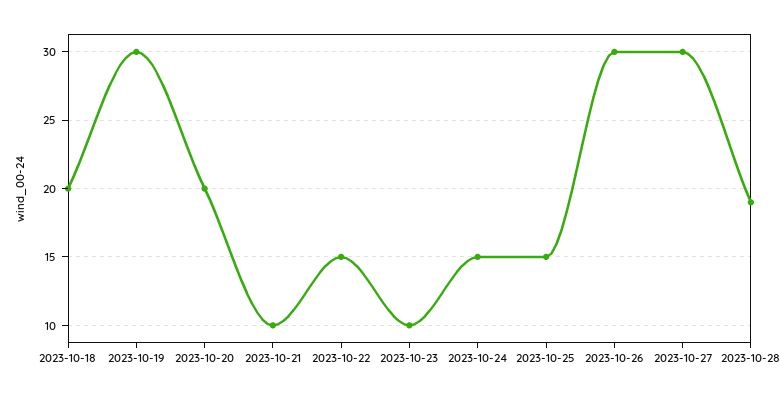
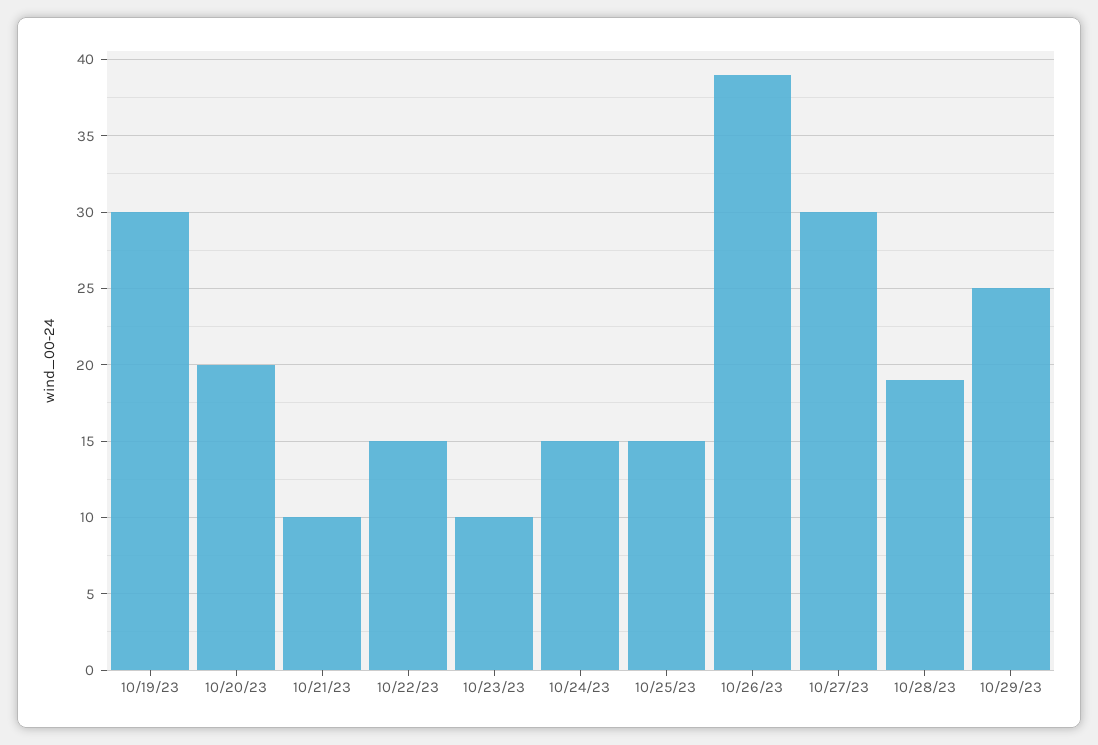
2023-10-18: 20 -> none
2023-10-26: 30 -> 39
10/29/23: none -> 25

